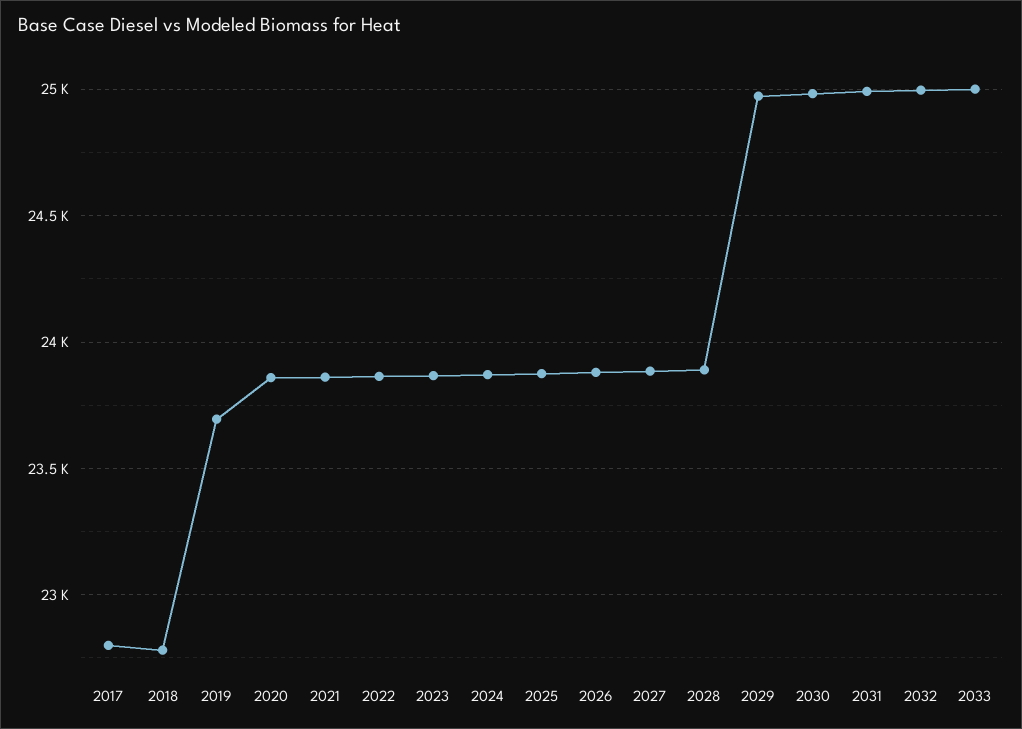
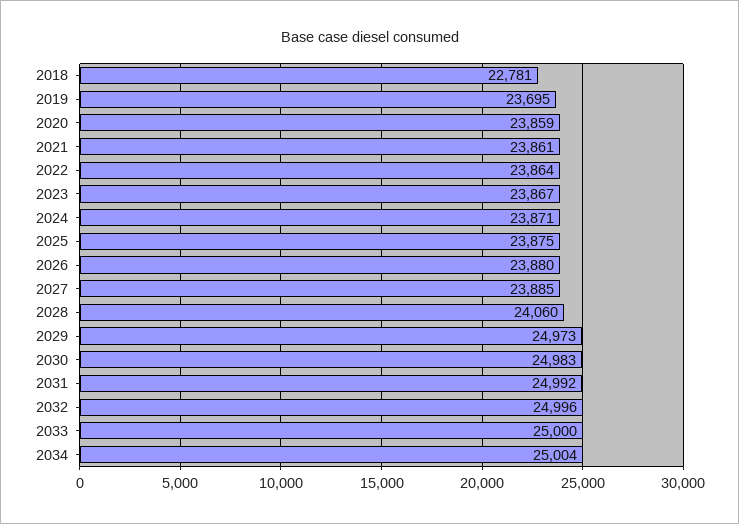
2017: 22800 -> none
2028: 23900 -> 24060
2034: none -> 25004

